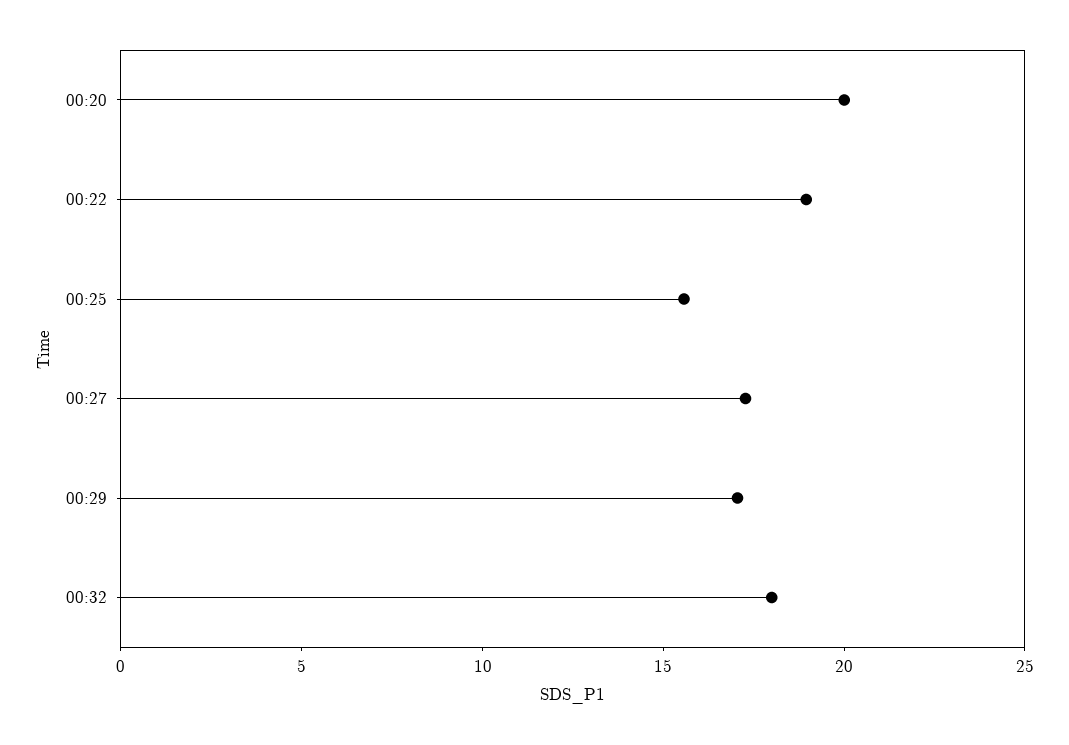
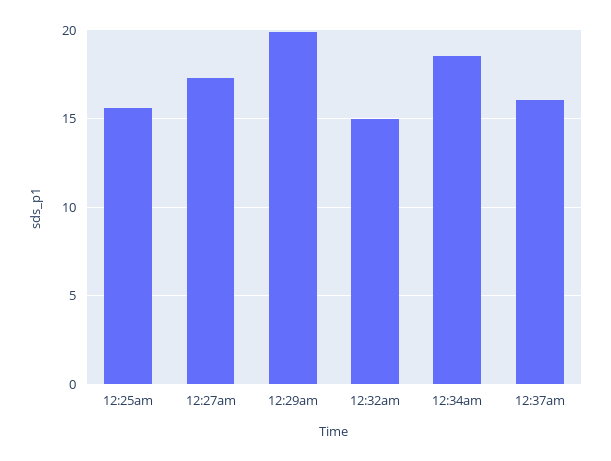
00:20: 20 -> none
00:22: 19 -> none
00:29: 17 -> 20
00:32: 18 -> 15
12:34am: none -> 18.5
12:37am: none -> 16

